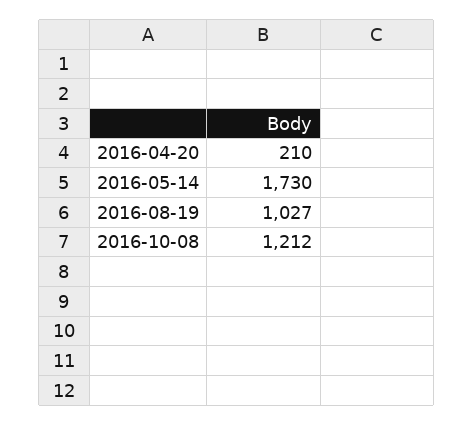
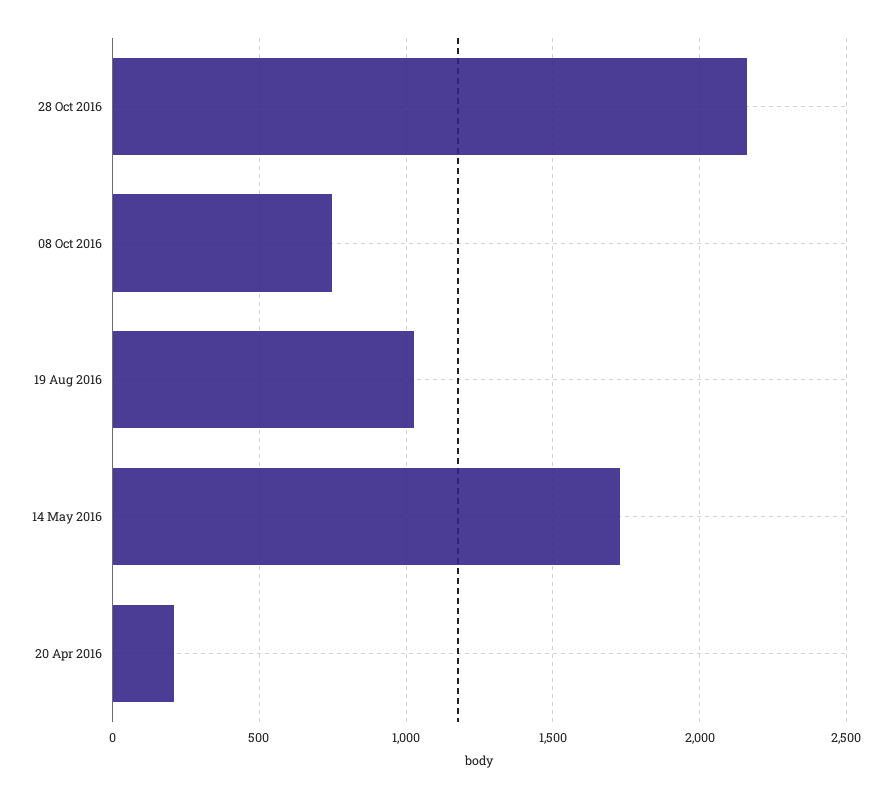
2016-10-08: 1212 -> 750
28 Oct 2016: none -> 2150

